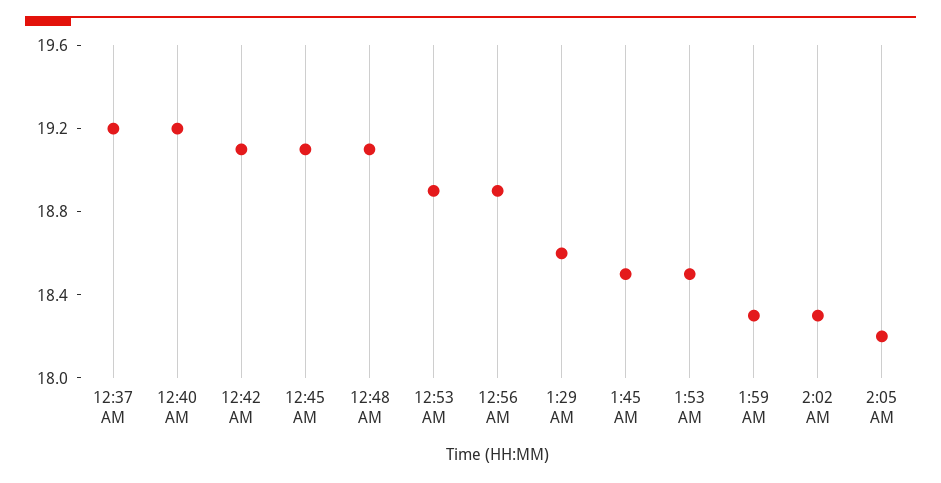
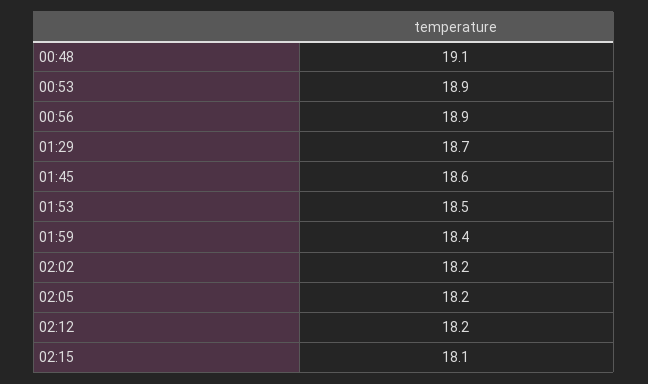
12:37 AM: 19.2 -> none
12:40 AM: 19.2 -> none
12:42 AM: 19.1 -> none
12:45 AM: 19.1 -> none
1:29 AM: 18.6 -> 18.7
1:45 AM: 18.5 -> 18.6
1:59 AM: 18.3 -> 18.4
2:02 AM: 18.3 -> 18.2
02:12: none -> 18.2
02:15: none -> 18.1

